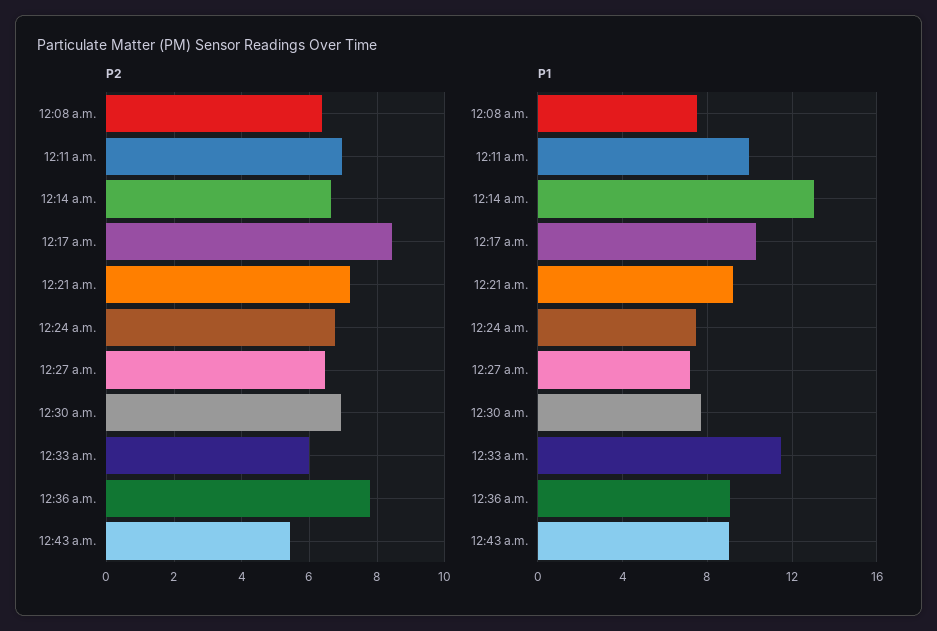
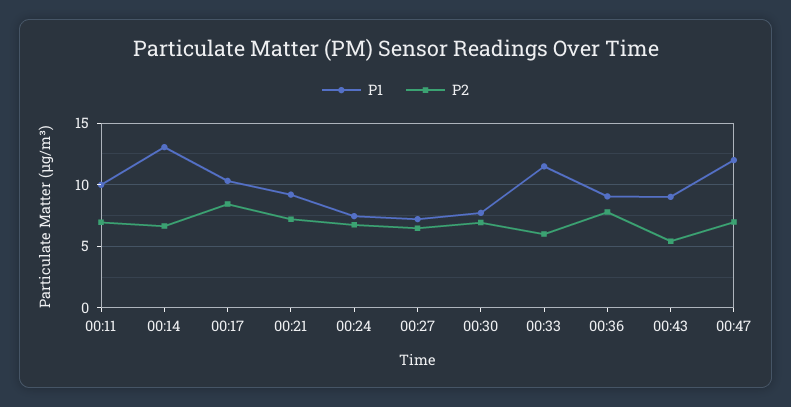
P2, 12:08 a.m.: 6.4 -> none
P1, 12:08 a.m.: 7.5 -> none
P1, 00:47: none -> 12
P2, 00:47: none -> 7

